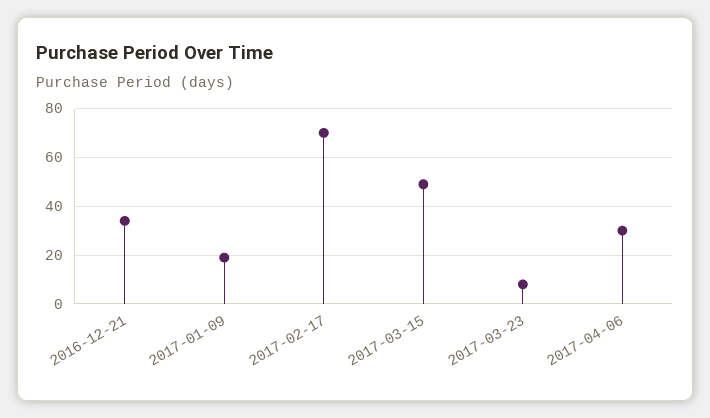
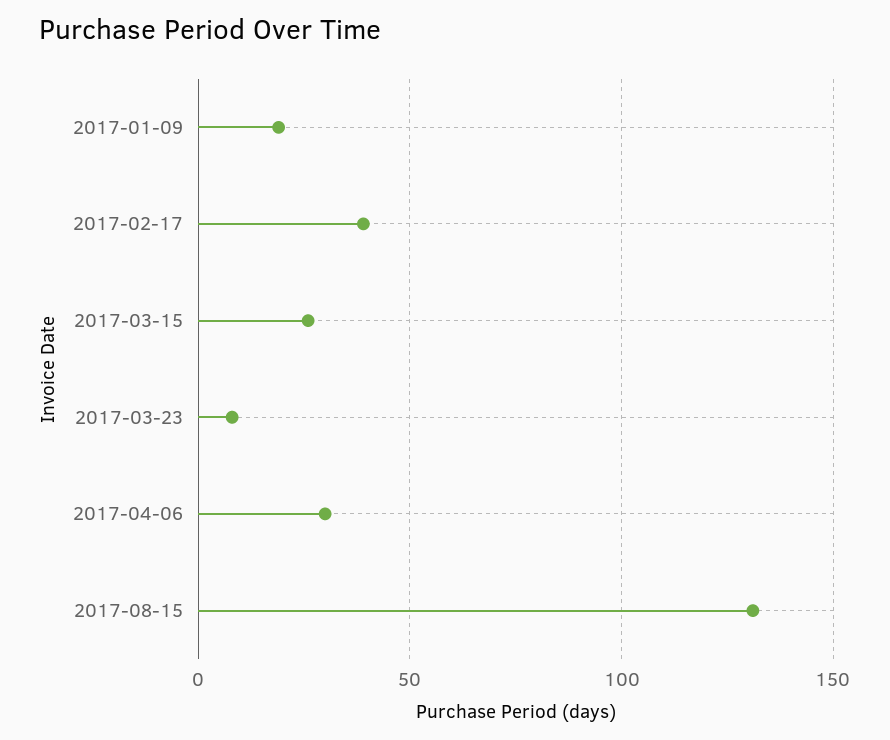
2016-12-21: 35 -> none
2017-02-17: 70 -> 40
2017-03-15: 50 -> 25
2017-08-15: none -> 130

